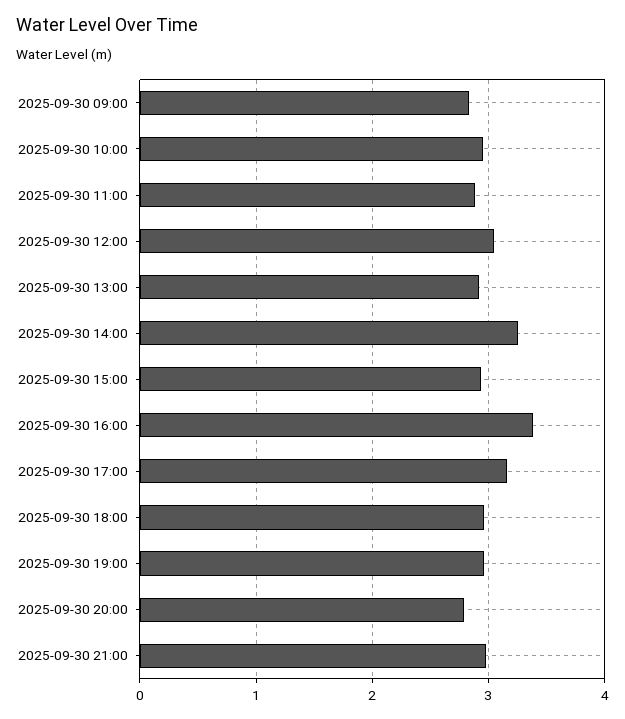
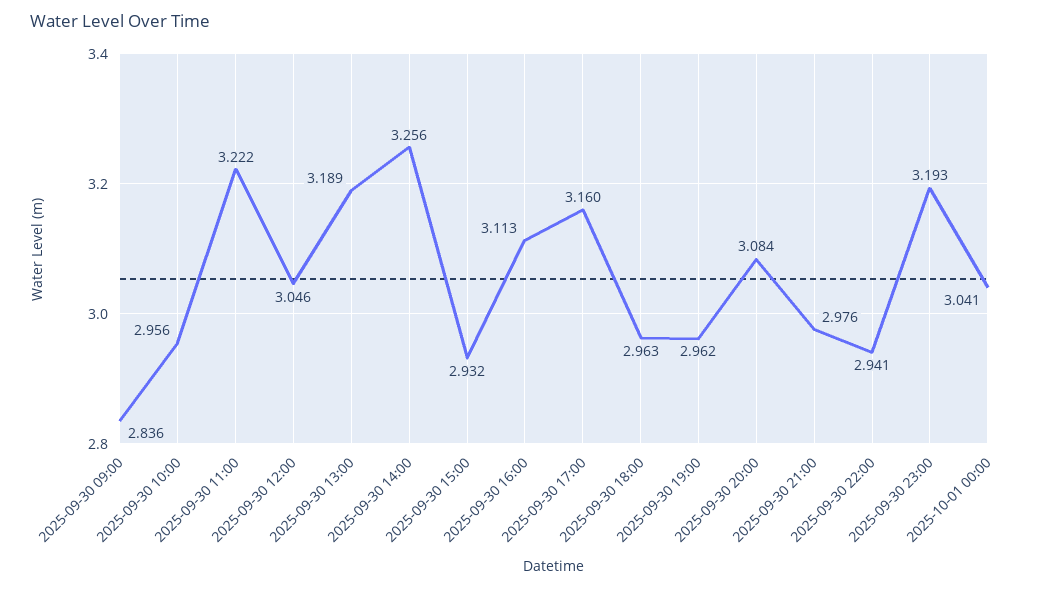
2025-09-30 11:00: 2.9 -> 3.222
2025-09-30 13:00: 2.9 -> 3.189
2025-09-30 16:00: 3.4 -> 3.113
2025-09-30 20:00: 2.8 -> 3.084
2025-09-30 22:00: none -> 2.941
2025-09-30 23:00: none -> 3.193
2025-10-01 00:00: none -> 3.041

